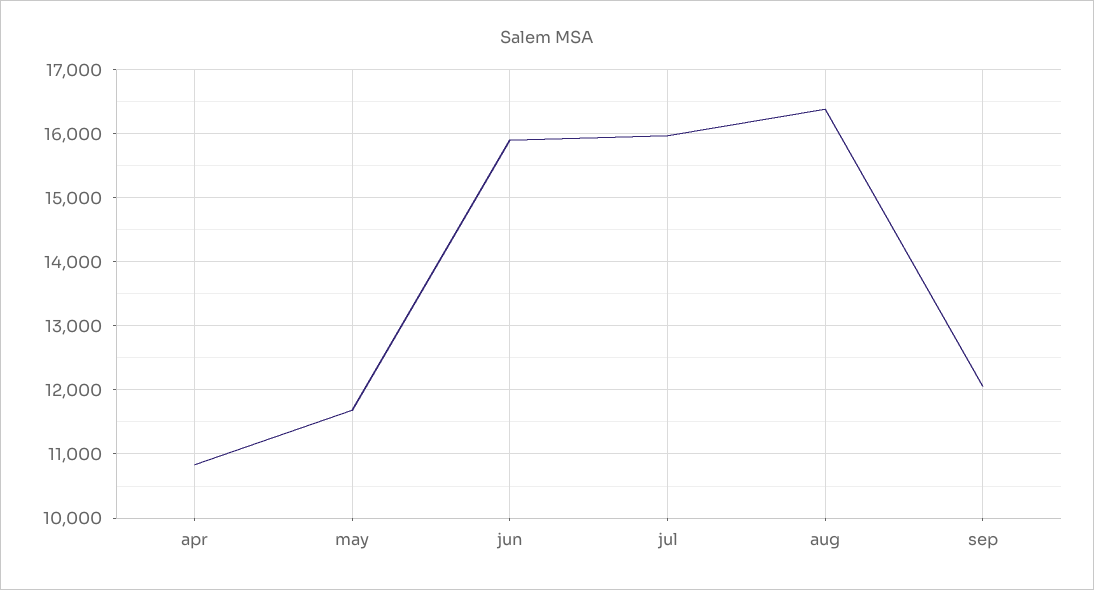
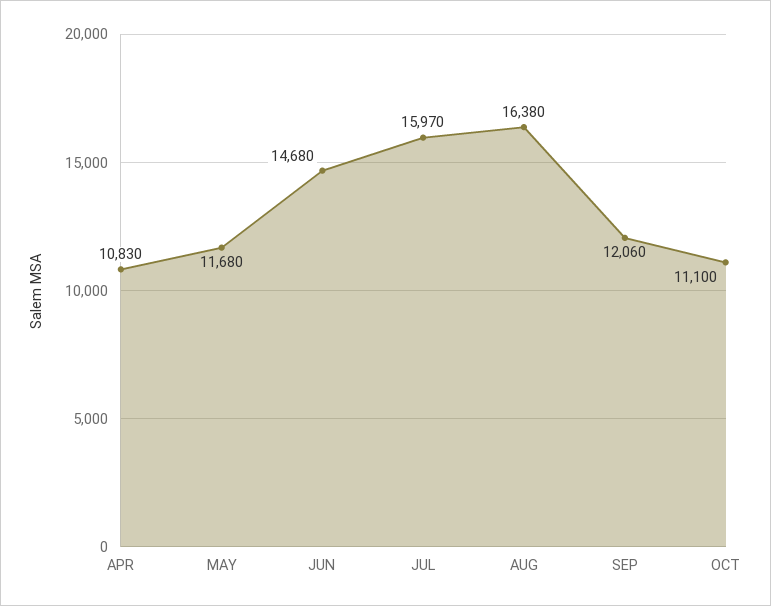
jun: 15900 -> 14680
OCT: none -> 11100

